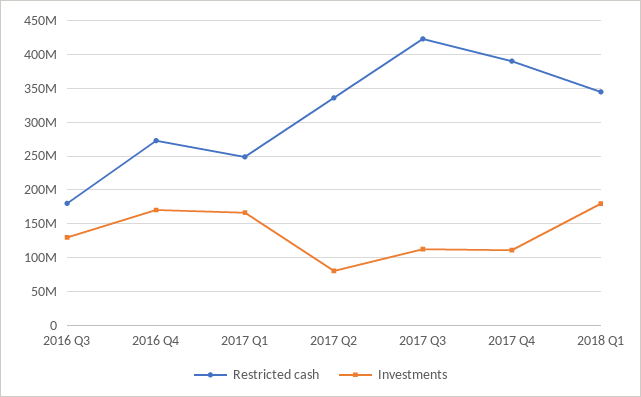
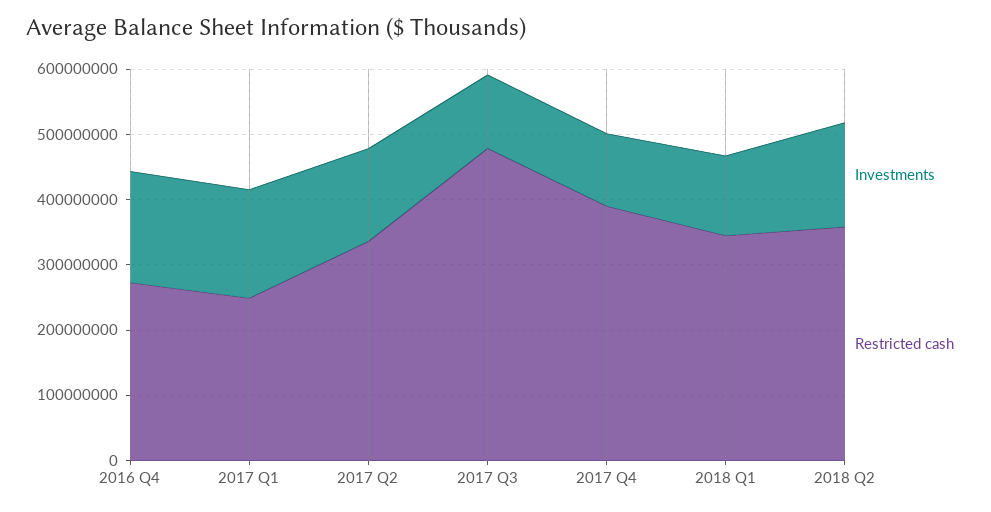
Restricted cash, 2016 Q3: 180000000 -> none
Investments, 2016 Q3: 130000000 -> none
Investments, 2017 Q2: 80000000 -> 140000000
Restricted cash, 2017 Q3: 420000000 -> 480000000
Investments, 2018 Q1: 180000000 -> 120000000
Investments, 2018 Q2: none -> 160000000
Restricted cash, 2018 Q2: none -> 360000000

